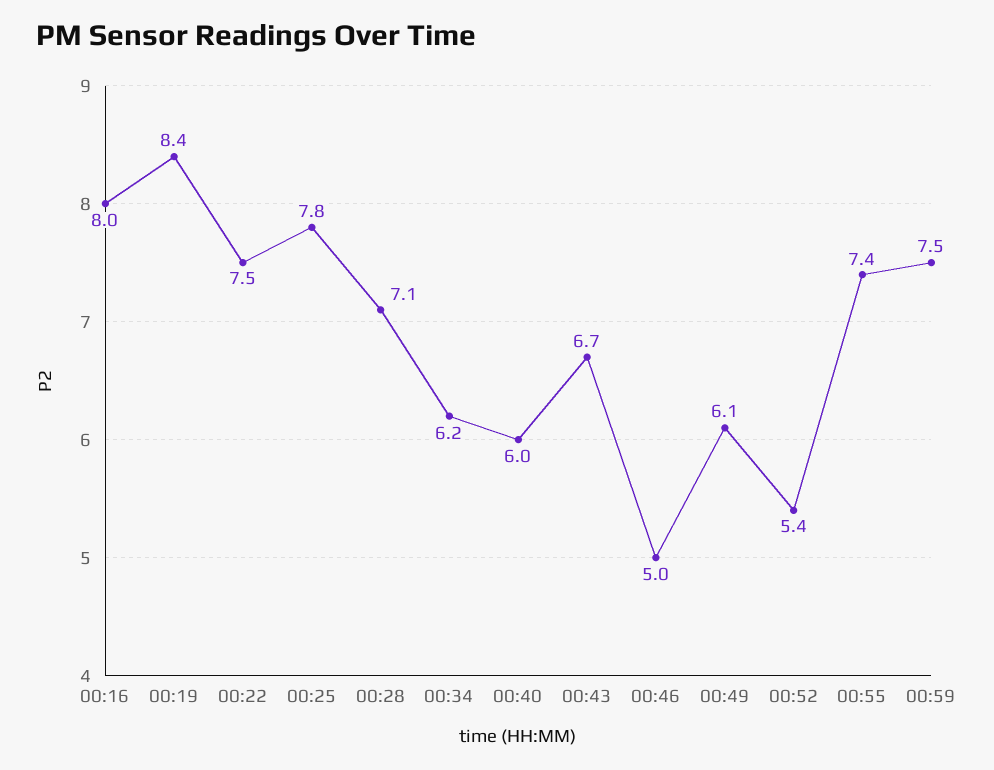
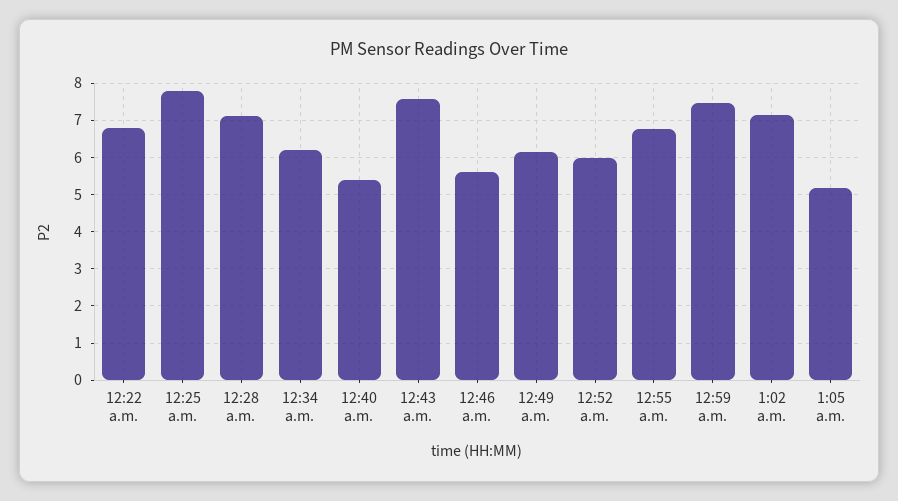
00:16: 8 -> none
00:19: 8.4 -> none
00:22: 7.5 -> 6.8
00:40: 6 -> 5.4
00:43: 6.7 -> 7.6
00:46: 5 -> 5.6
00:52: 5.4 -> 6
00:55: 7.4 -> 6.8
1:02 a.m.: none -> 7.2
1:05 a.m.: none -> 5.2

